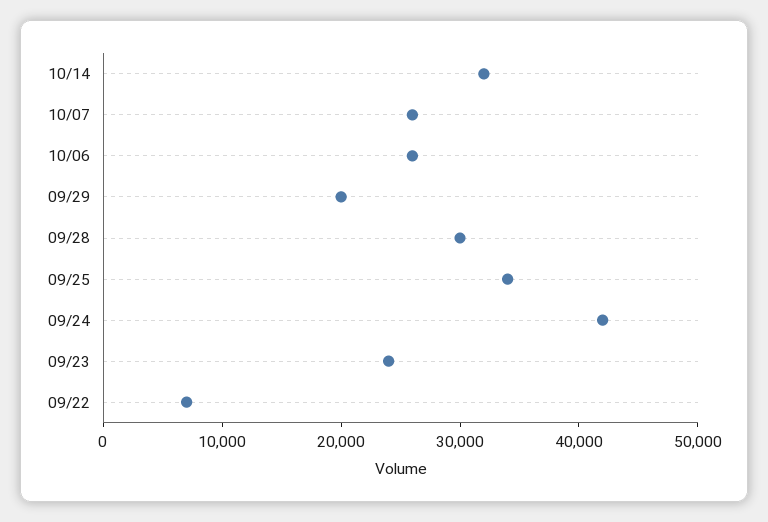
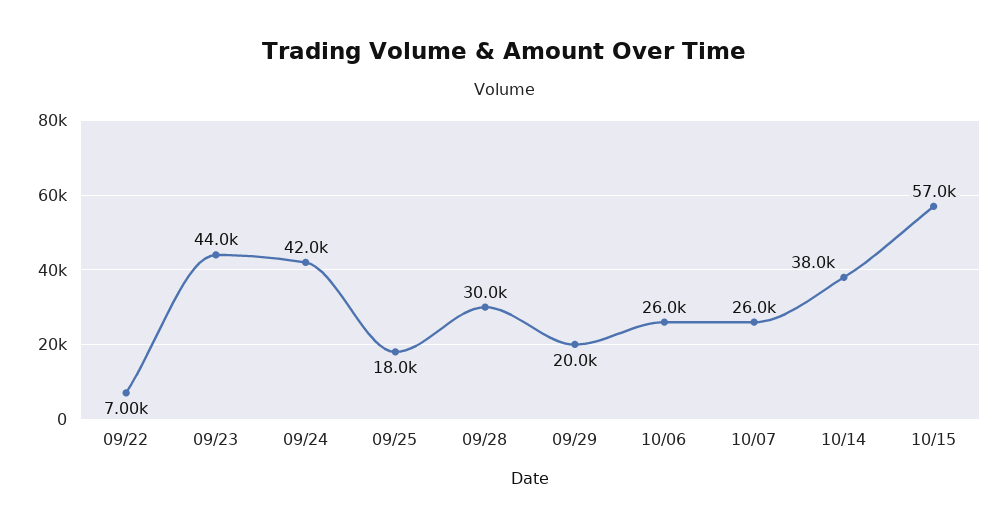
10/14: 32000 -> 38000
09/25: 34000 -> 18000
09/23: 24000 -> 44000
10/15: none -> 57000

